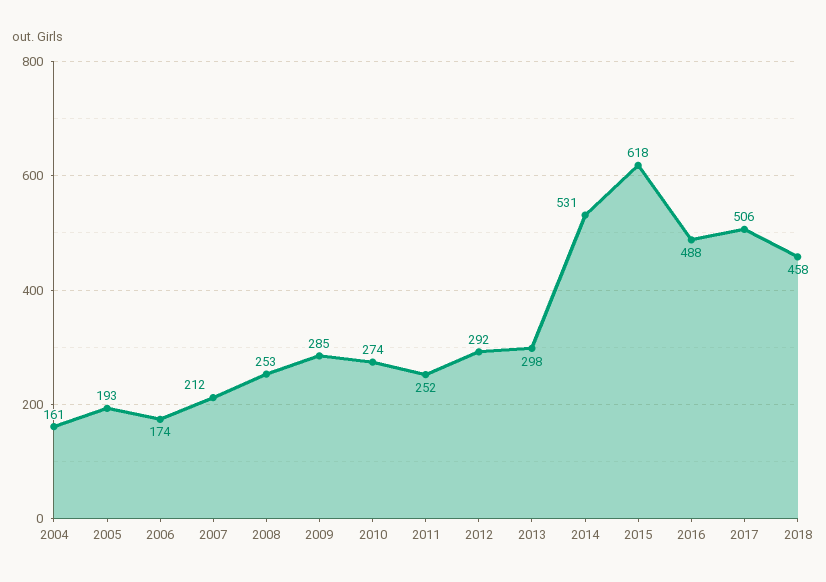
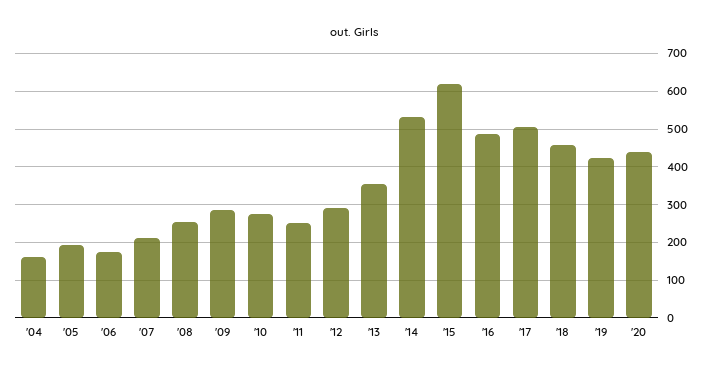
2013: 298 -> 360
'19: none -> 420
'20: none -> 440

